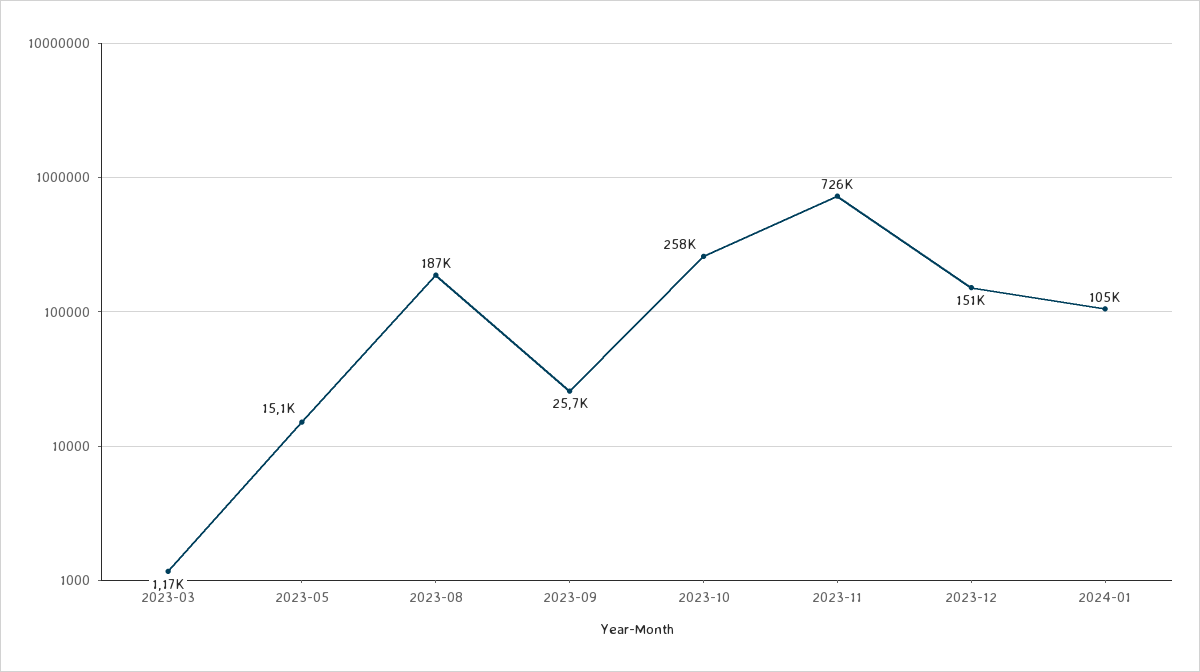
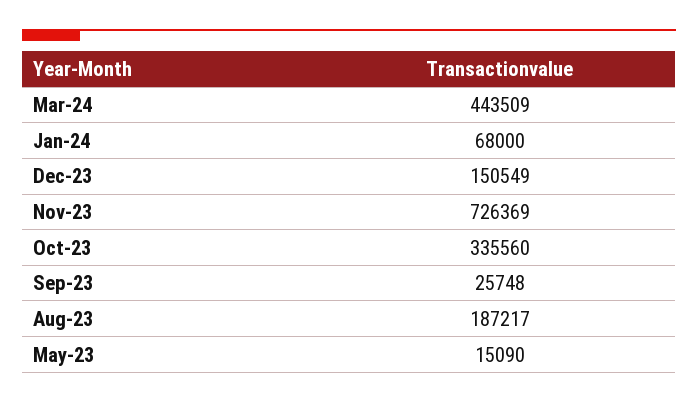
2023-03: 1170 -> none
2023-10: 258000 -> 335560
2024-01: 105000 -> 68000
Mar-24: none -> 443509

